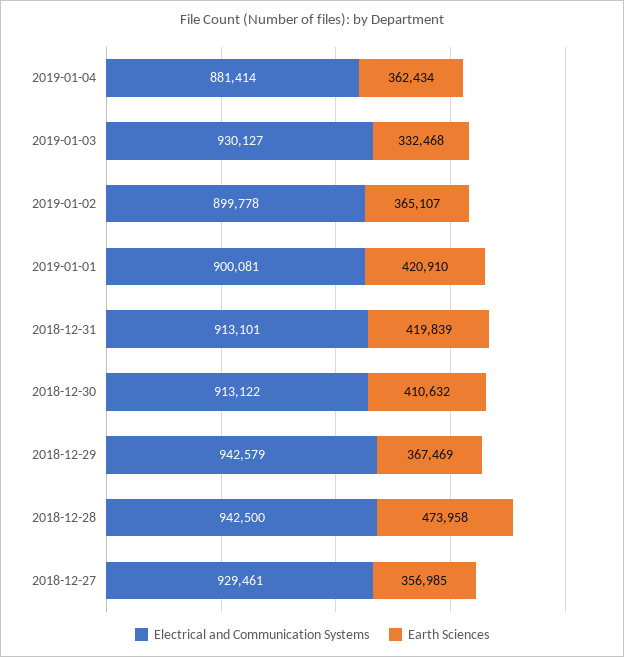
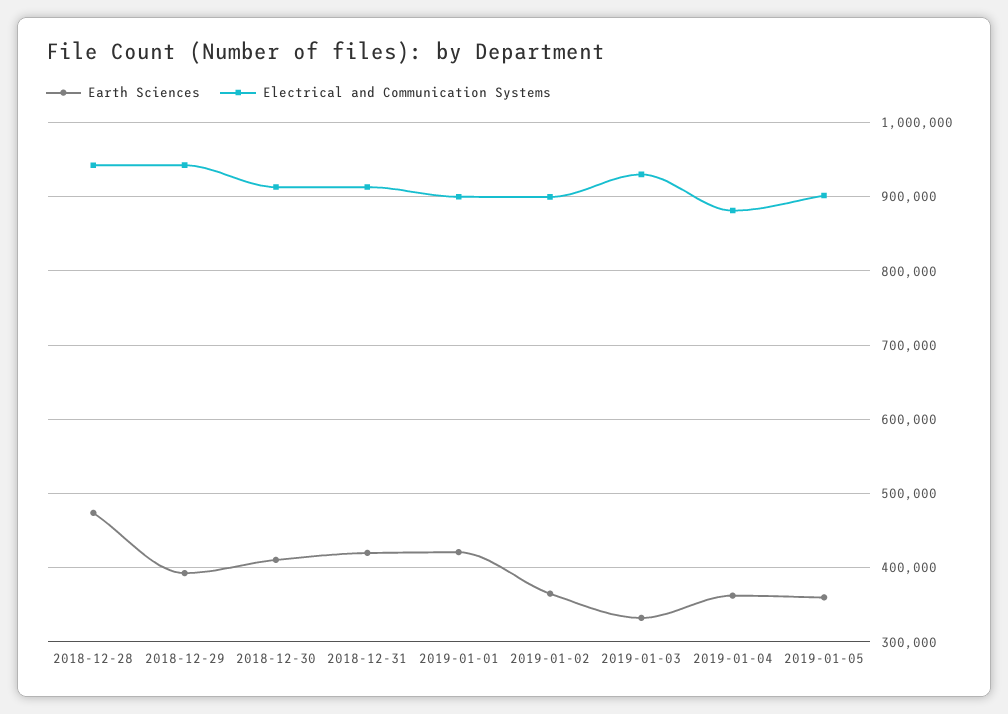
Earth Sciences, 2018-12-29: 367469 -> 390000
Electrical and Communication Systems, 2018-12-27: 929461 -> none
Earth Sciences, 2018-12-27: 356985 -> none
Earth Sciences, 2019-01-05: none -> 360000
Electrical and Communication Systems, 2019-01-05: none -> 900000

